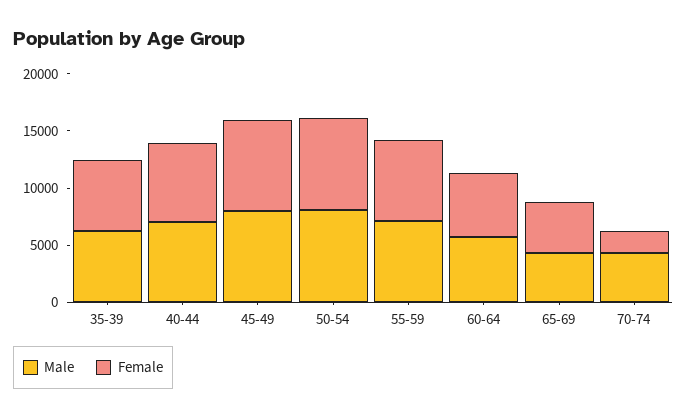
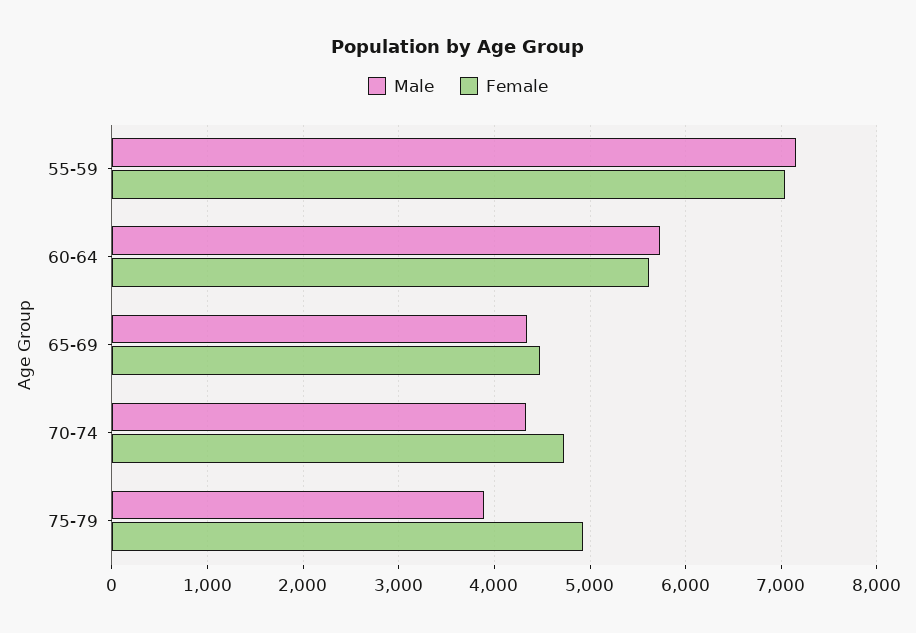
Male, 35-39: 6000 -> none
Female, 35-39: 6000 -> none
Male, 40-44: 7000 -> none
Female, 40-44: 7000 -> none
Male, 45-49: 8000 -> none
Female, 45-49: 8000 -> none
Male, 50-54: 8000 -> none
Female, 50-54: 8000 -> none
Female, 70-74: 2000 -> 4700
Male, 75-79: none -> 3900
Female, 75-79: none -> 4900

